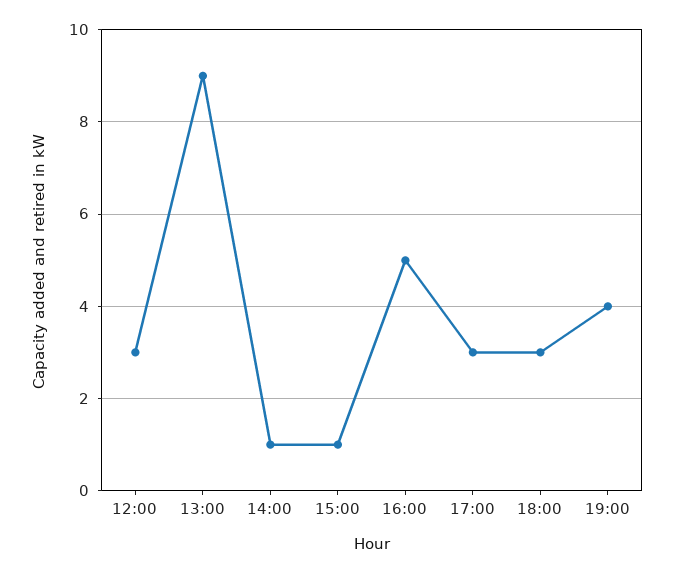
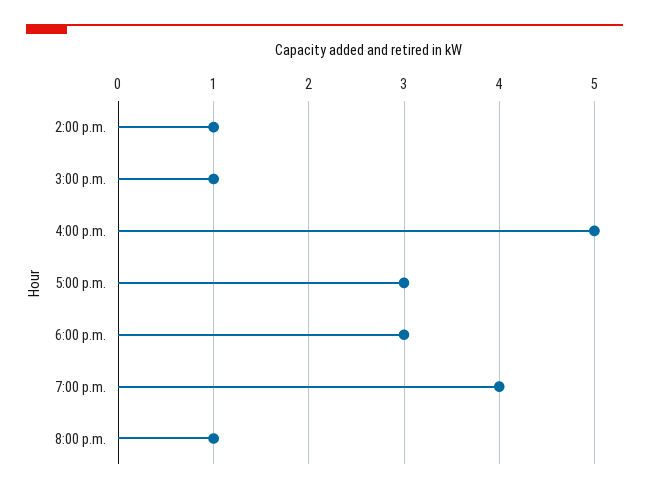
12:00: 3 -> none
13:00: 9 -> none
8:00 p.m.: none -> 1

